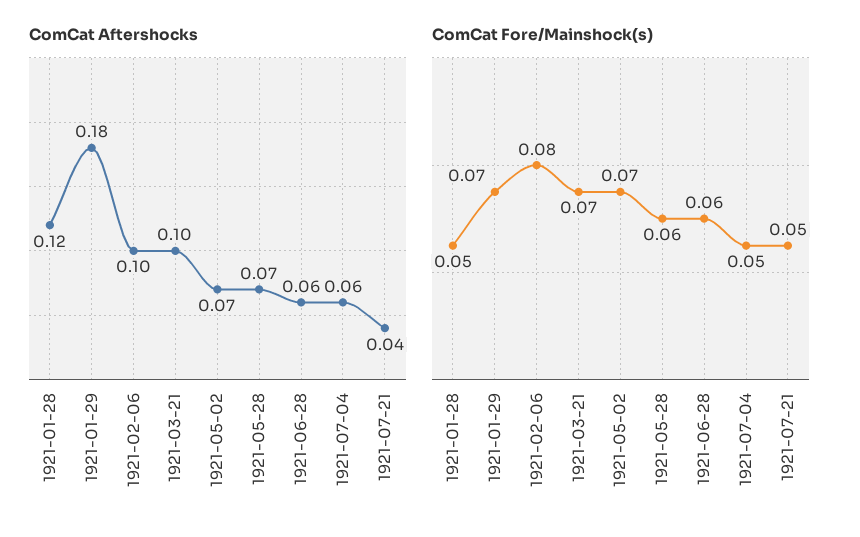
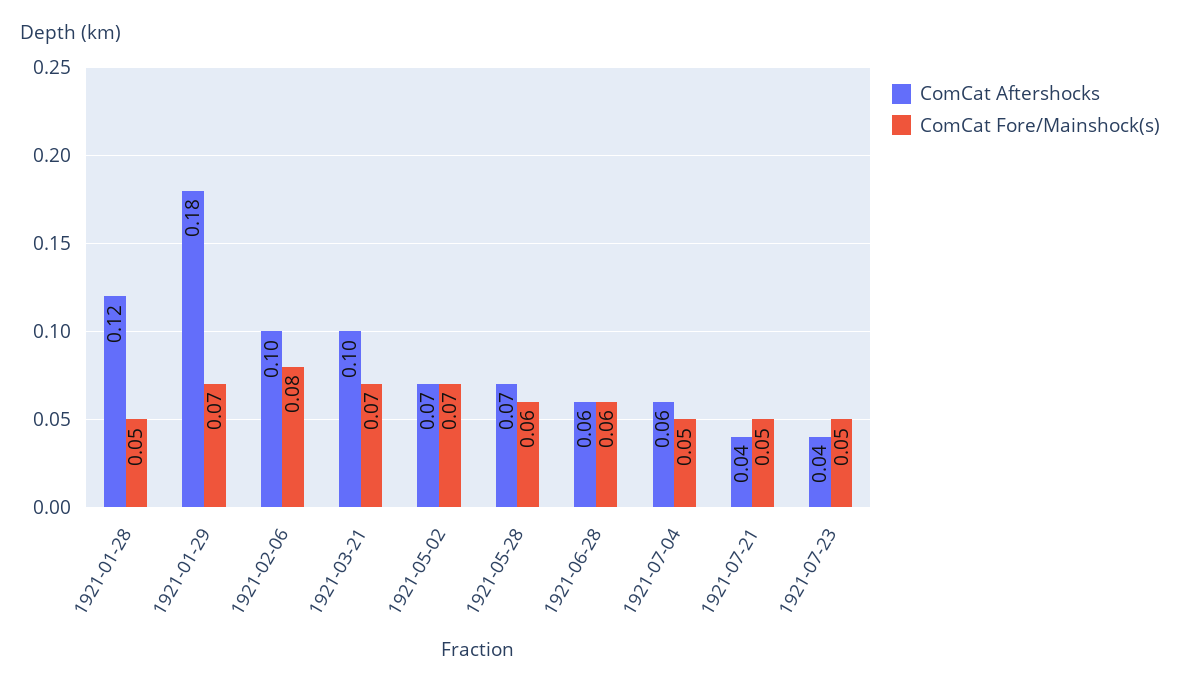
ComCat Aftershocks, 1921-07-23: none -> 0.04
ComCat Fore/Mainshock(s), 1921-07-23: none -> 0.05

